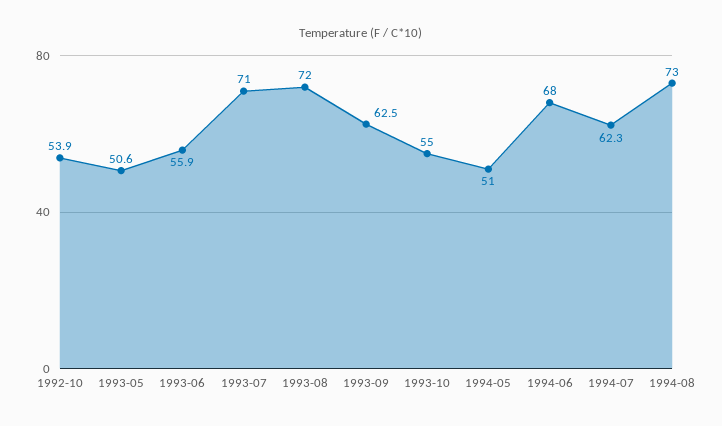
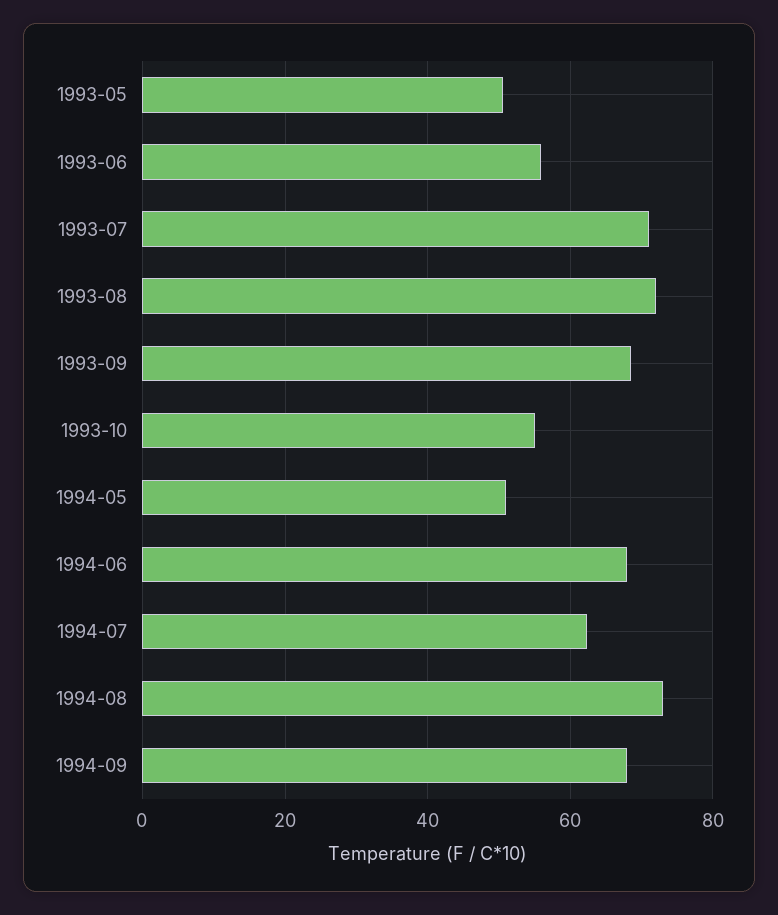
1992-10: 53.9 -> none
1993-09: 62.5 -> 68
1994-09: none -> 68

